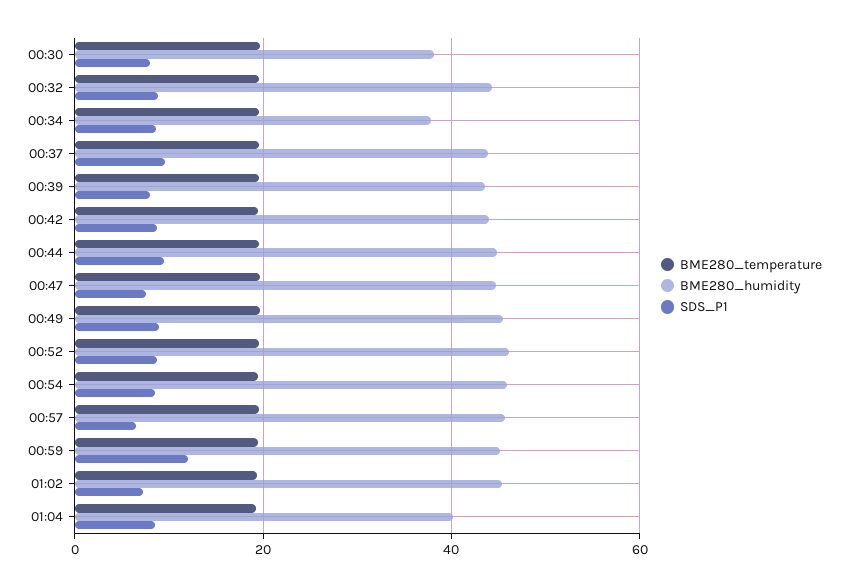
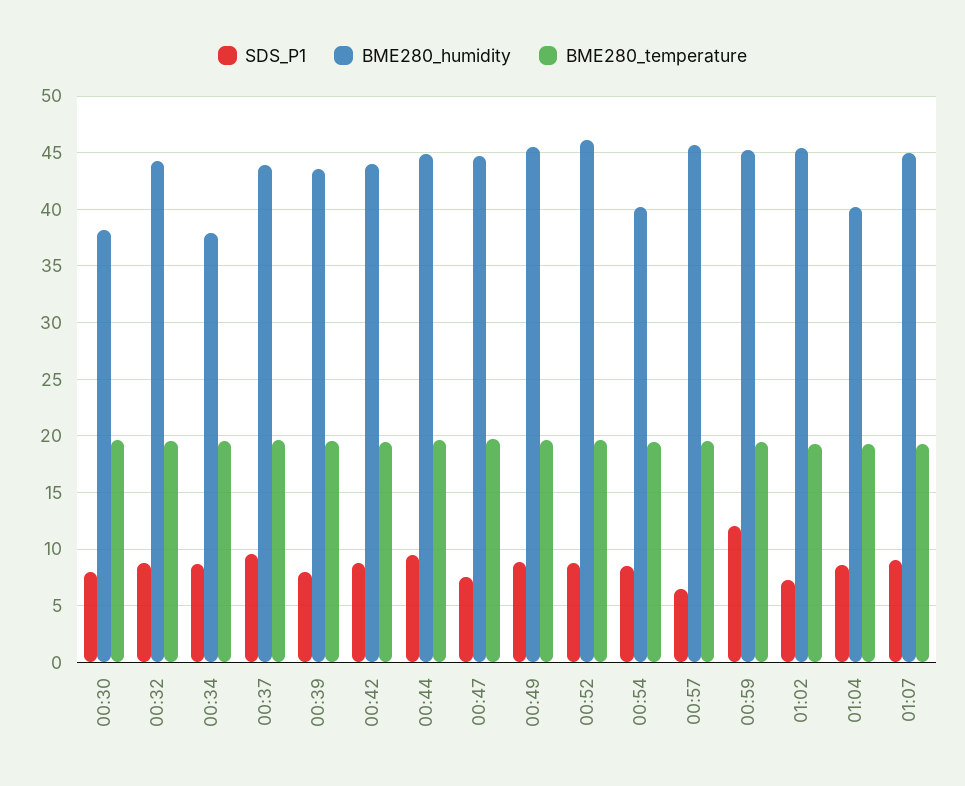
BME280_humidity, 00:54: 46 -> 40
SDS_P1, 01:07: none -> 9
BME280_humidity, 01:07: none -> 45
BME280_temperature, 01:07: none -> 19

